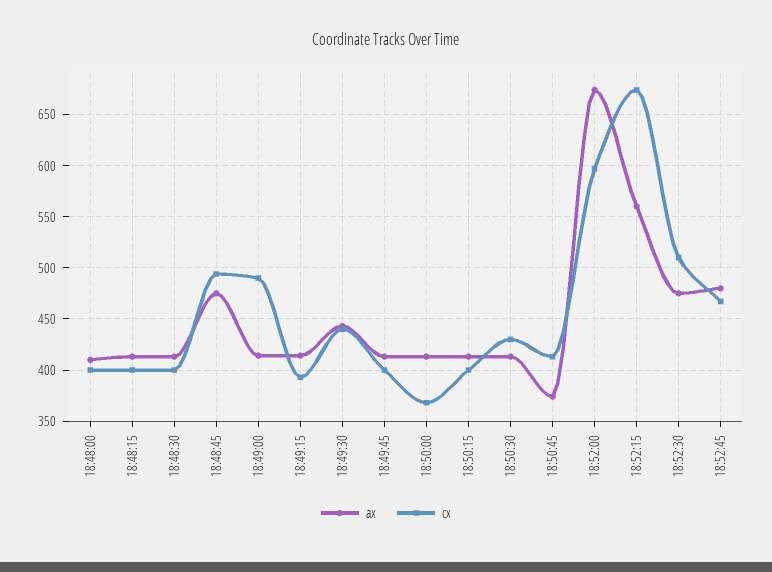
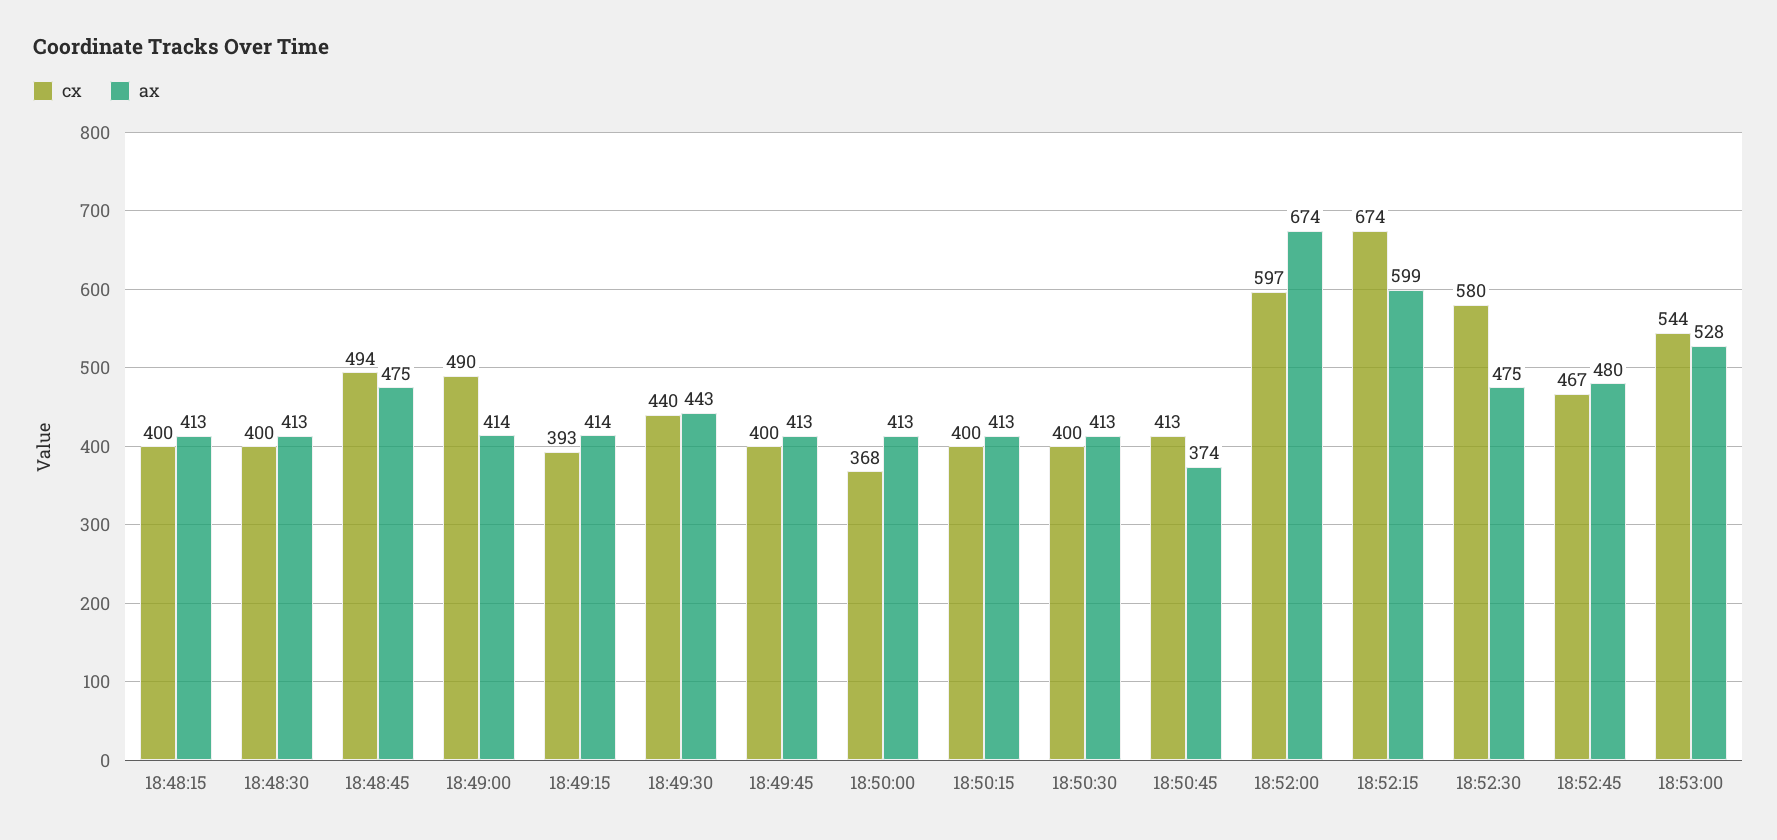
ax, 18:48:00: 410 -> none
cx, 18:48:00: 400 -> none
cx, 18:50:30: 430 -> 400
ax, 18:52:15: 560 -> 599
cx, 18:52:30: 510 -> 580
cx, 18:53:00: none -> 544
ax, 18:53:00: none -> 528

